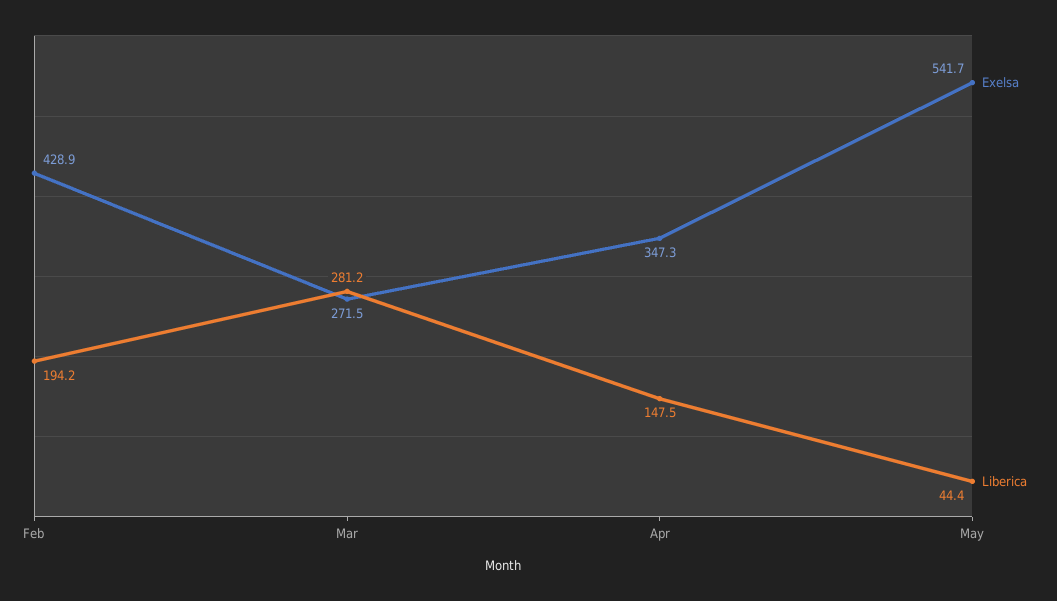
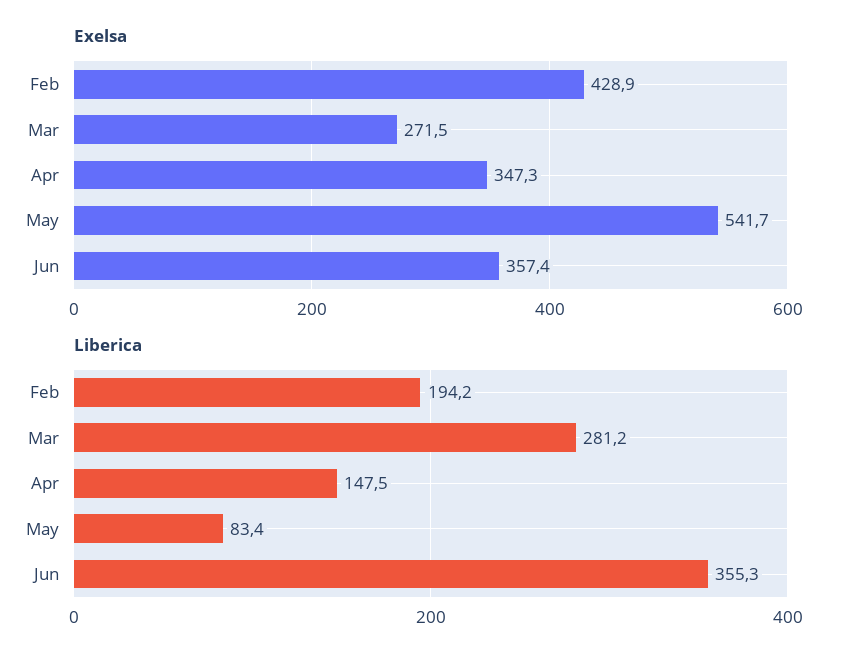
Liberica, May: 44.4 -> 83.4
Exelsa, Jun: none -> 357.4
Liberica, Jun: none -> 355.3

